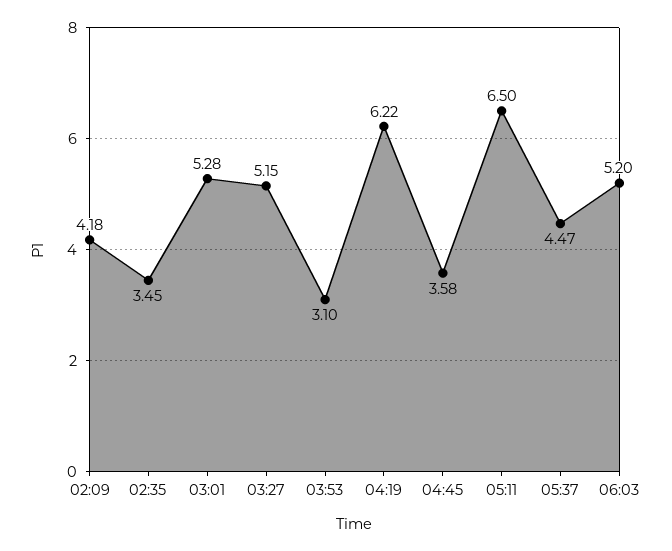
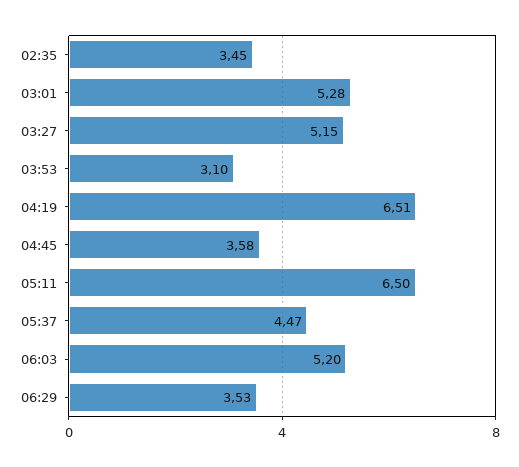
02:09: 4.18 -> none
04:19: 6.22 -> 6.51
06:29: none -> 3.53

